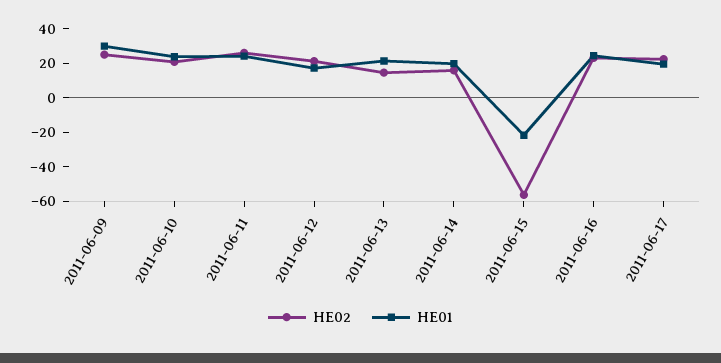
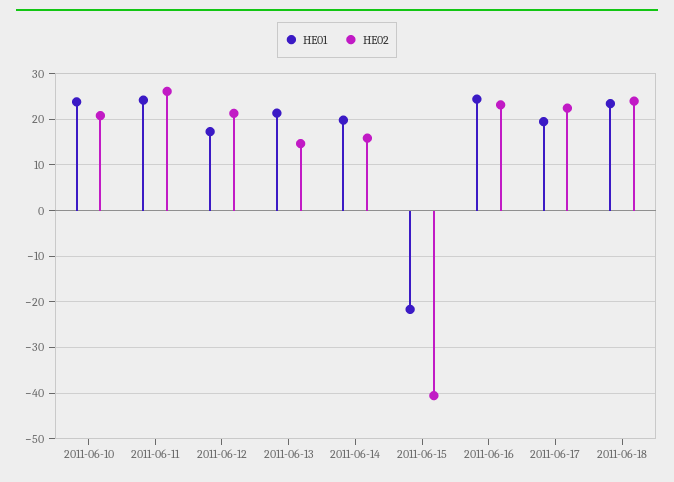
HE02, 2011-06-09: 25 -> none
HE01, 2011-06-09: 30 -> none
HE02, 2011-06-15: -55 -> -40
HE01, 2011-06-18: none -> 24
HE02, 2011-06-18: none -> 24

